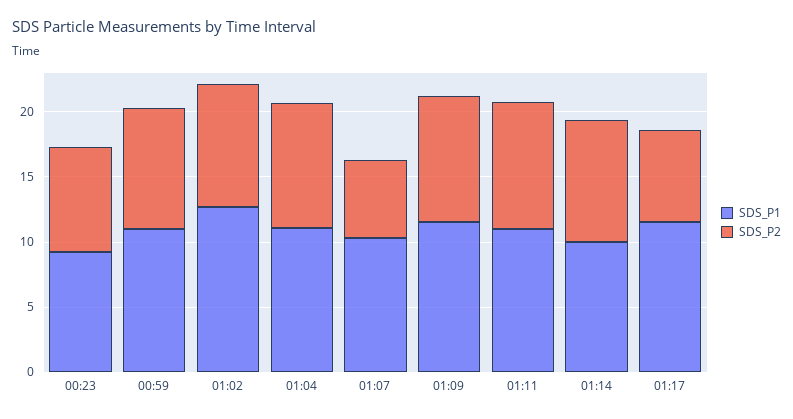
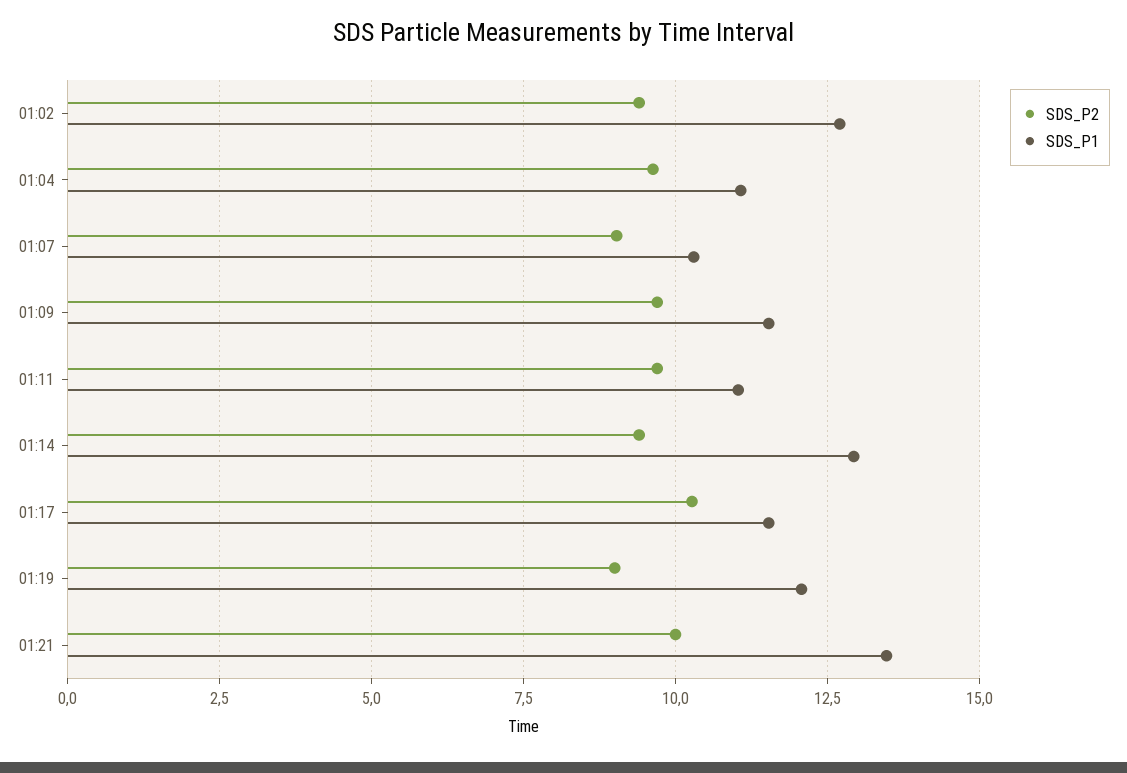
SDS_P1, 00:23: 9 -> none
SDS_P2, 00:23: 8 -> none
SDS_P1, 00:59: 11 -> none
SDS_P2, 00:59: 9 -> none
SDS_P2, 01:07: 6 -> 9
SDS_P1, 01:14: 10 -> 13
SDS_P2, 01:17: 7 -> 10.25
SDS_P2, 01:19: none -> 9
SDS_P1, 01:19: none -> 12
SDS_P2, 01:21: none -> 10
SDS_P1, 01:21: none -> 13.5

